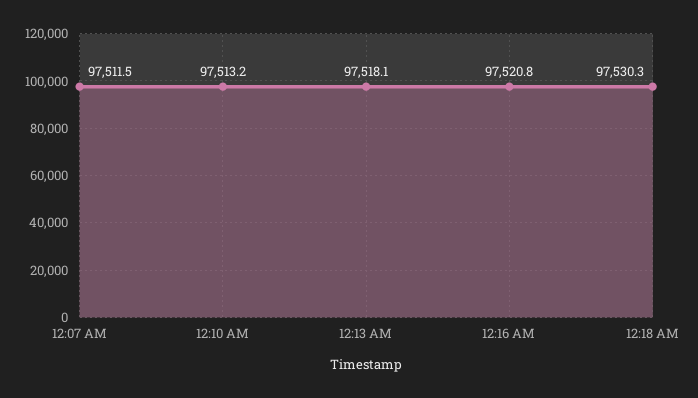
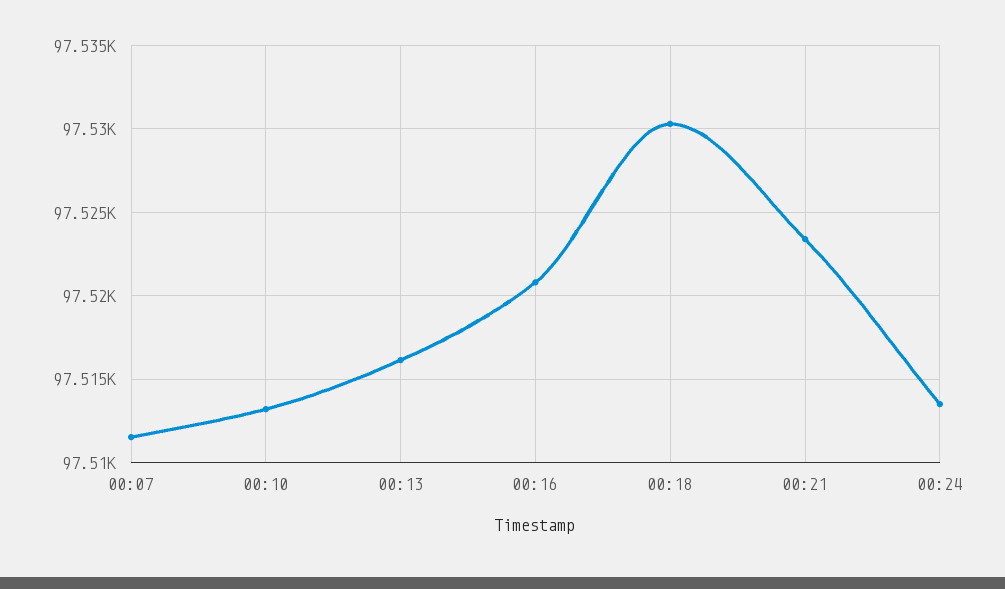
12:13 AM: 97518.1 -> 97516
00:21: none -> 97523.5
00:24: none -> 97513.5

